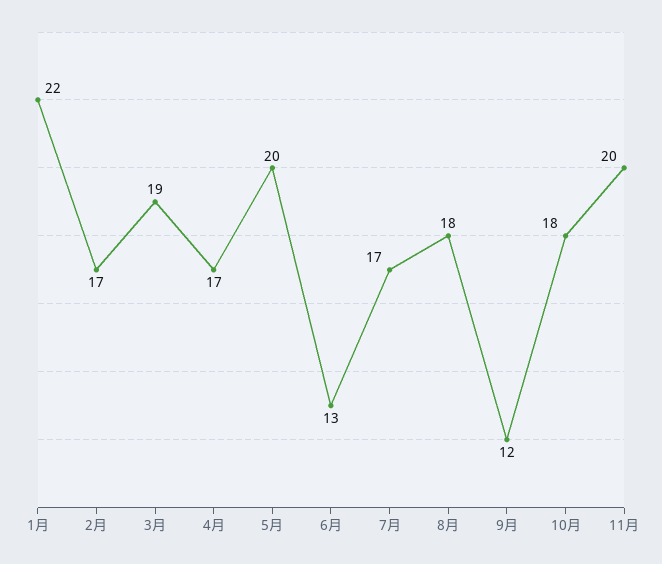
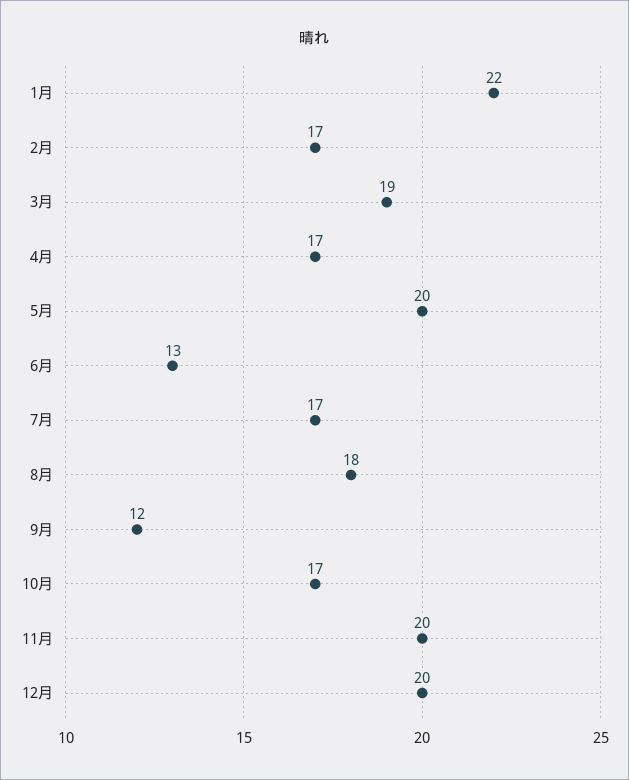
10月: 18 -> 17
12月: none -> 20

